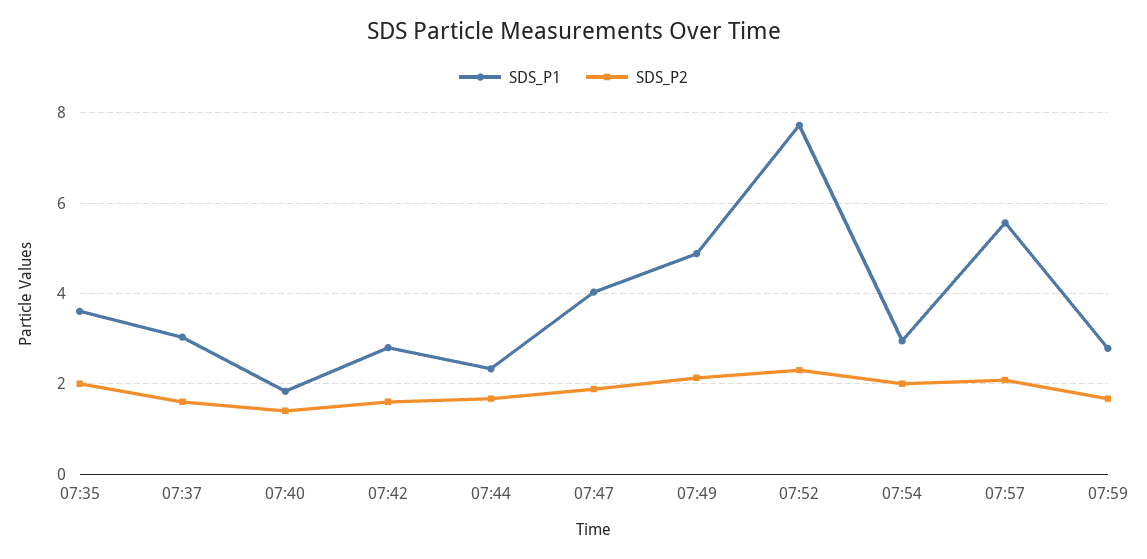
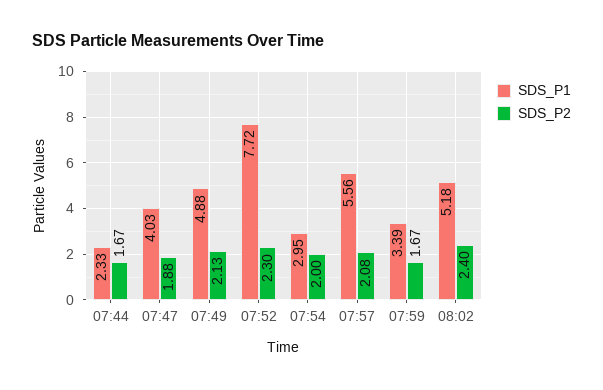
SDS_P1, 07:35: 3.6 -> none
SDS_P2, 07:35: 2 -> none
SDS_P1, 07:37: 3 -> none
SDS_P2, 07:37: 1.6 -> none
SDS_P1, 07:40: 1.8 -> none
SDS_P2, 07:40: 1.4 -> none
SDS_P1, 07:42: 2.8 -> none
SDS_P2, 07:42: 1.6 -> none
SDS_P1, 07:59: 2.8 -> 3.39
SDS_P1, 08:02: none -> 5.18
SDS_P2, 08:02: none -> 2.4

